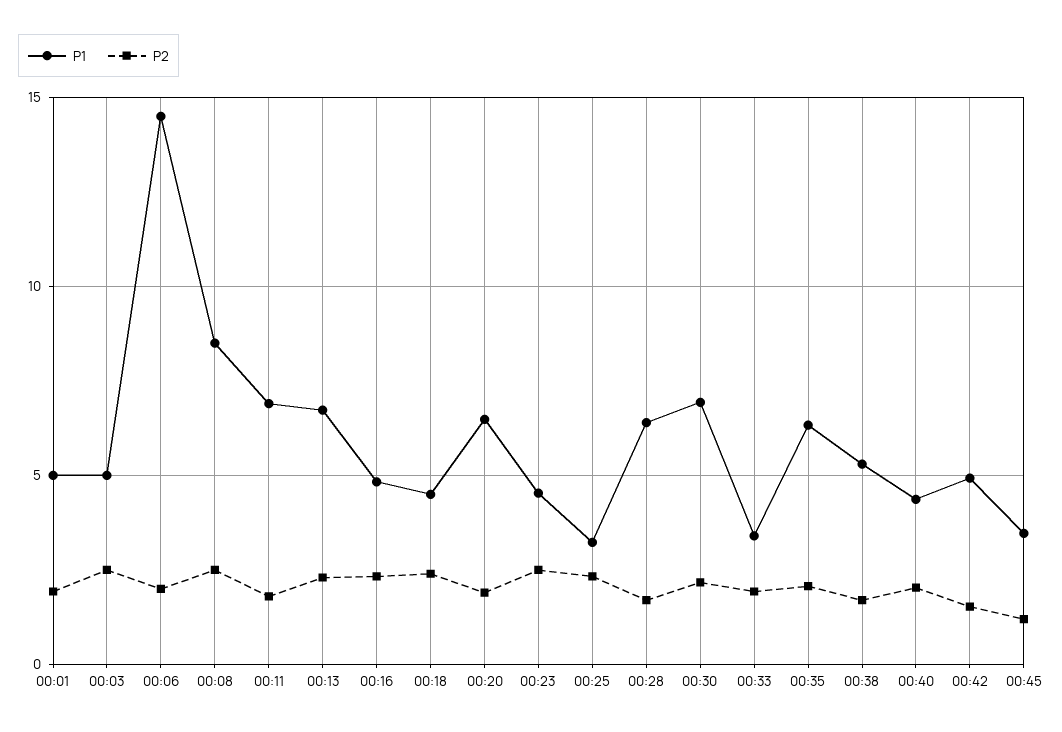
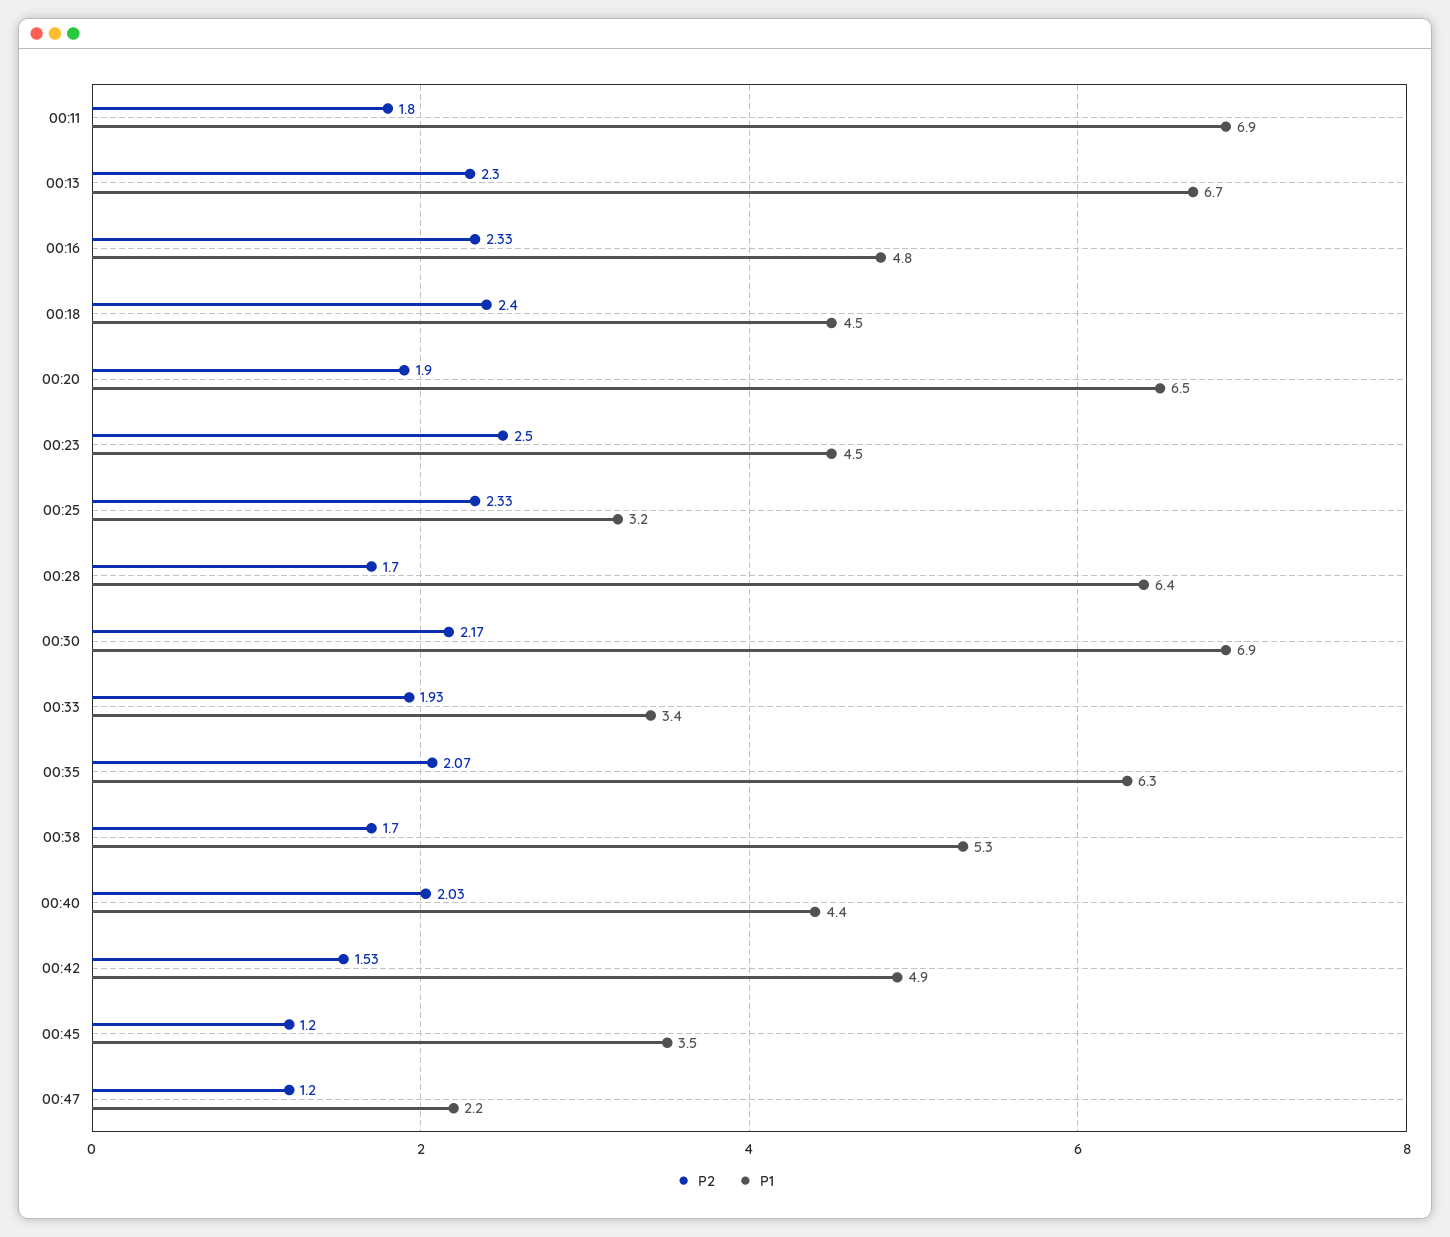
P1, 00:01: 5 -> none
P2, 00:01: 2 -> none
P1, 00:03: 5 -> none
P2, 00:03: 2.5 -> none
P1, 00:06: 14.5 -> none
P2, 00:06: 2 -> none
P1, 00:08: 8.5 -> none
P2, 00:08: 2.5 -> none
P2, 00:47: none -> 1.2
P1, 00:47: none -> 2.2

